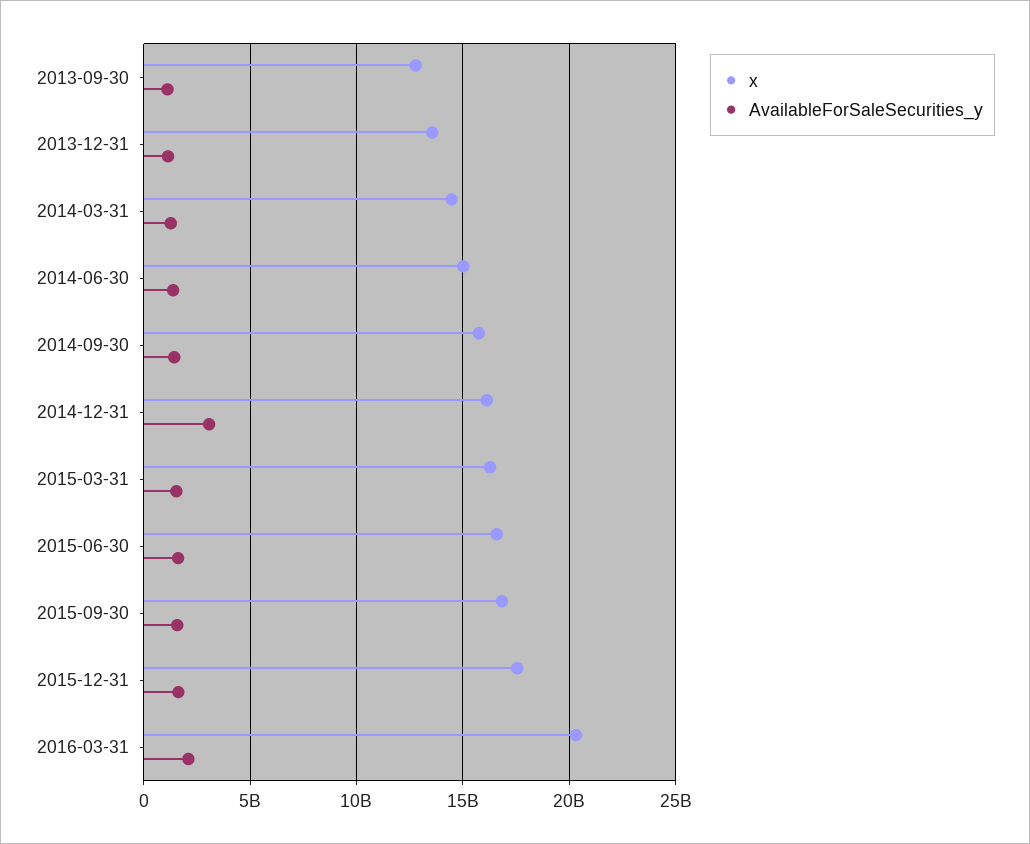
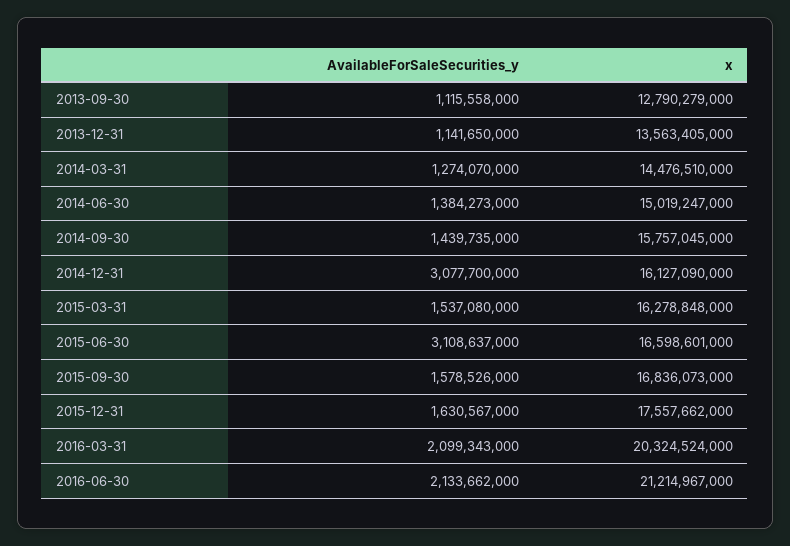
AvailableForSaleSecurities_y, 2015-06-30: 1500000000 -> 3108637000
AvailableForSaleSecurities_y, 2016-06-30: none -> 2133662000
x, 2016-06-30: none -> 21214967000

